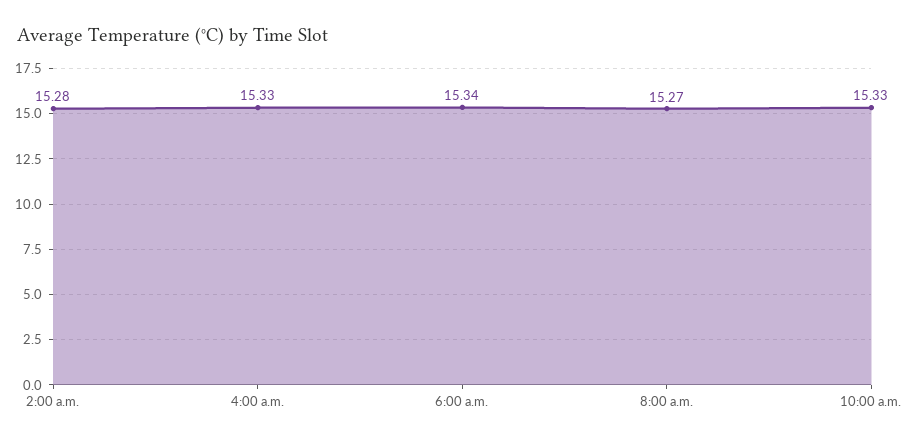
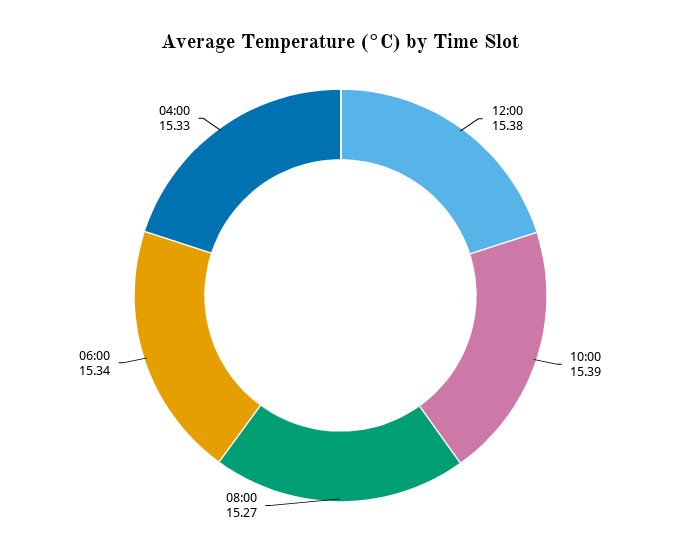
2:00 a.m.: 15.28 -> none
10:00 a.m.: 15.33 -> 15.39
12:00: none -> 15.38

